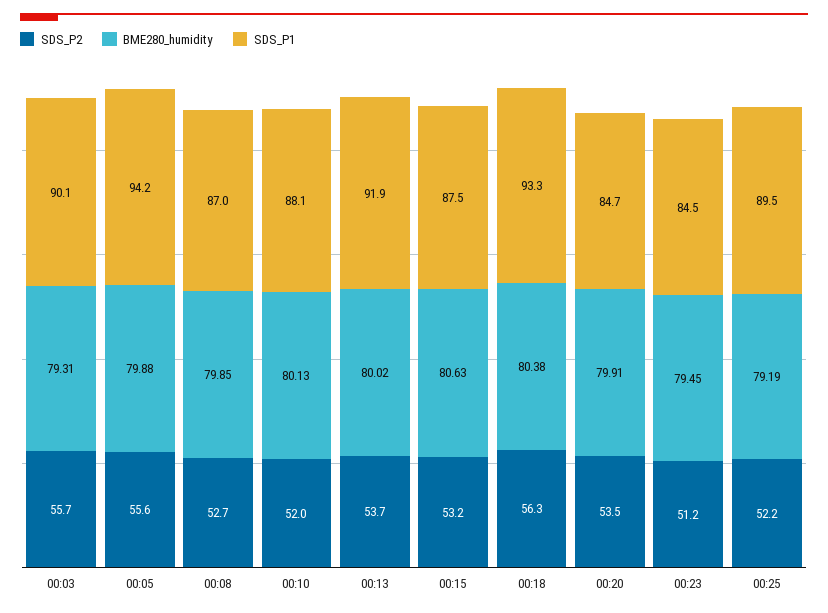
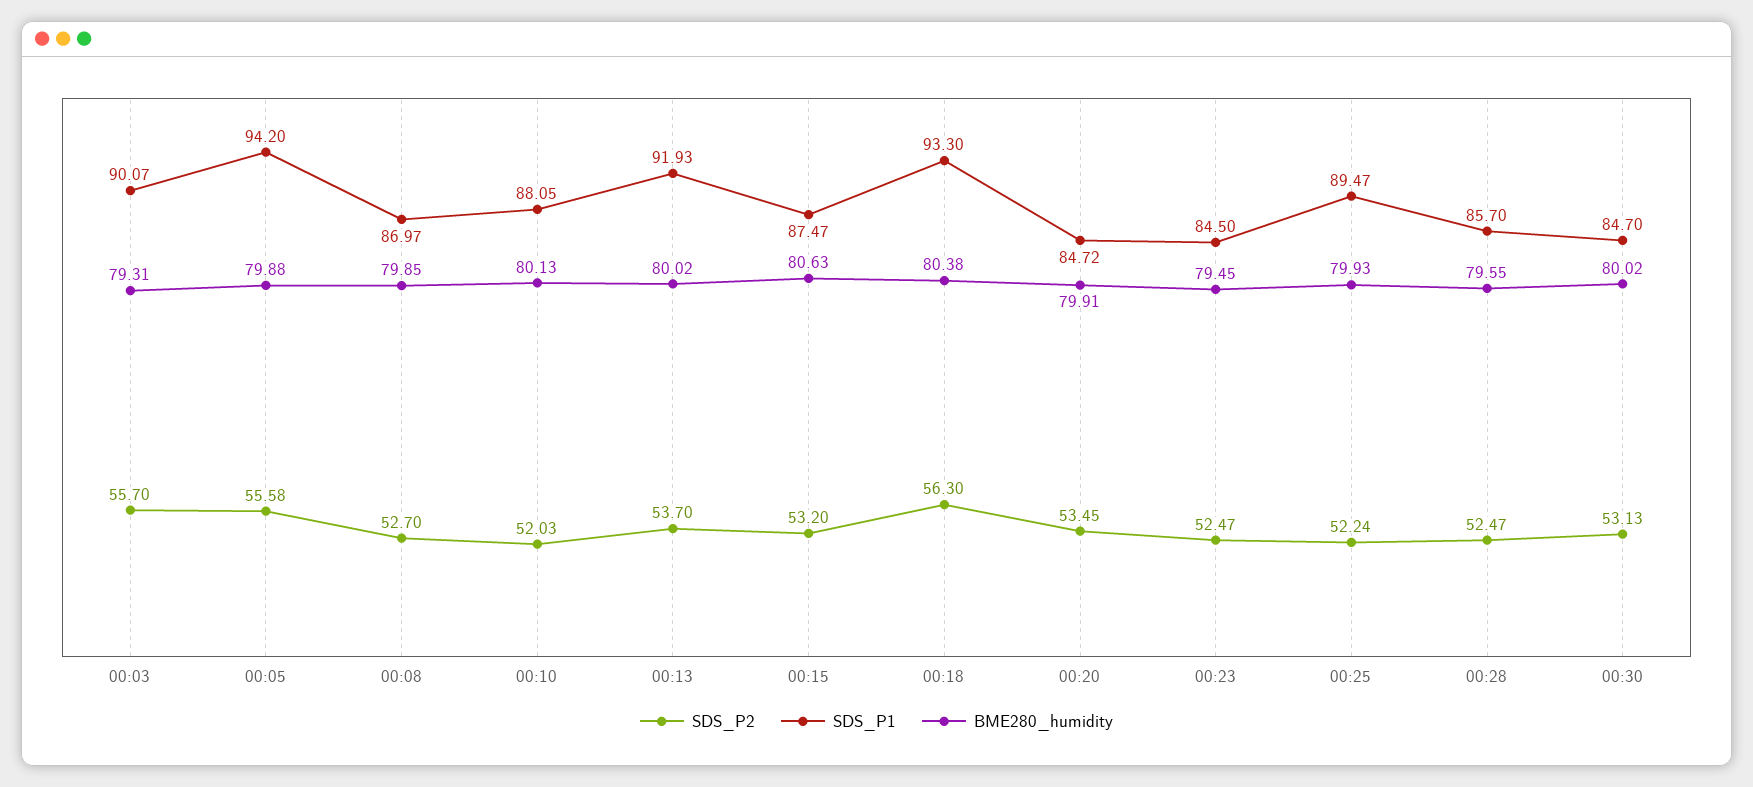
SDS_P2, 00:23: 51.2 -> 52.47
BME280_humidity, 00:25: 79.19 -> 79.93
SDS_P2, 00:28: none -> 52.47
SDS_P1, 00:28: none -> 85.7
BME280_humidity, 00:28: none -> 79.55
SDS_P2, 00:30: none -> 53.13
SDS_P1, 00:30: none -> 84.7
BME280_humidity, 00:30: none -> 80.02

